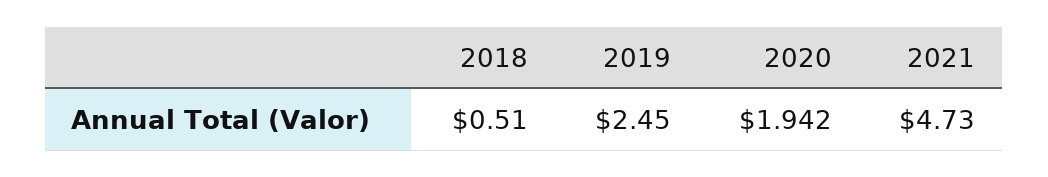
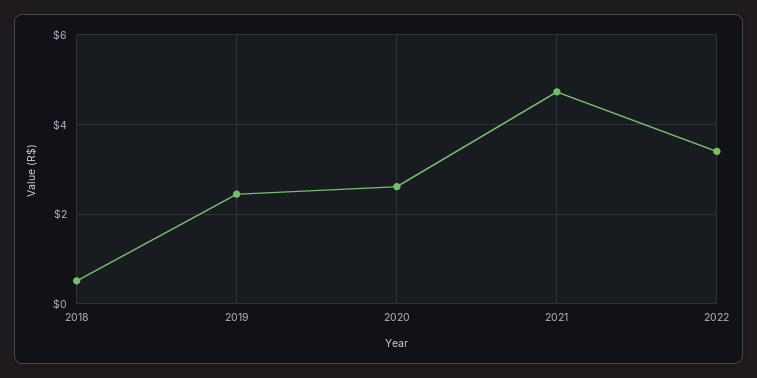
2020: 1.942 -> 2.6
2022: none -> 3.4

